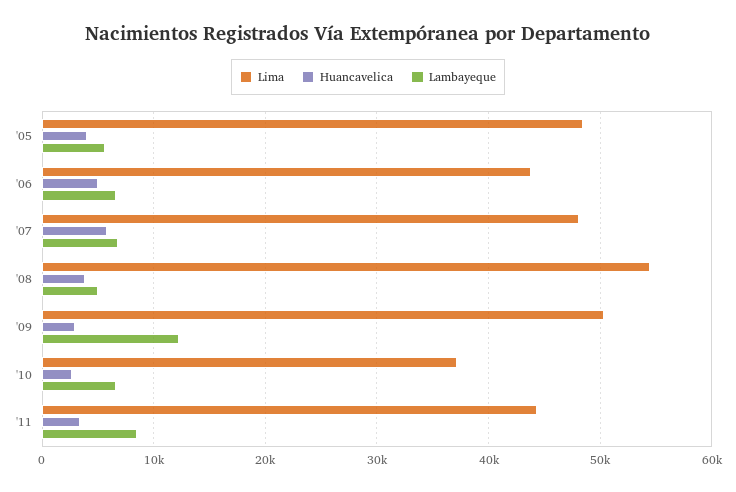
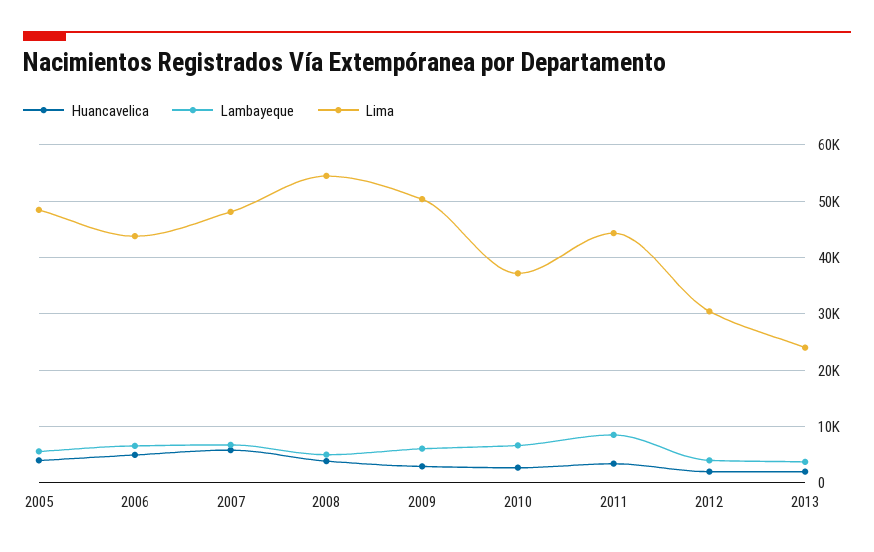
Lambayeque, '09: 12000 -> 6000
Huancavelica, 2012: none -> 2000
Lambayeque, 2012: none -> 4000
Lima, 2012: none -> 30000
Huancavelica, 2013: none -> 2000
Lambayeque, 2013: none -> 4000
Lima, 2013: none -> 24000

